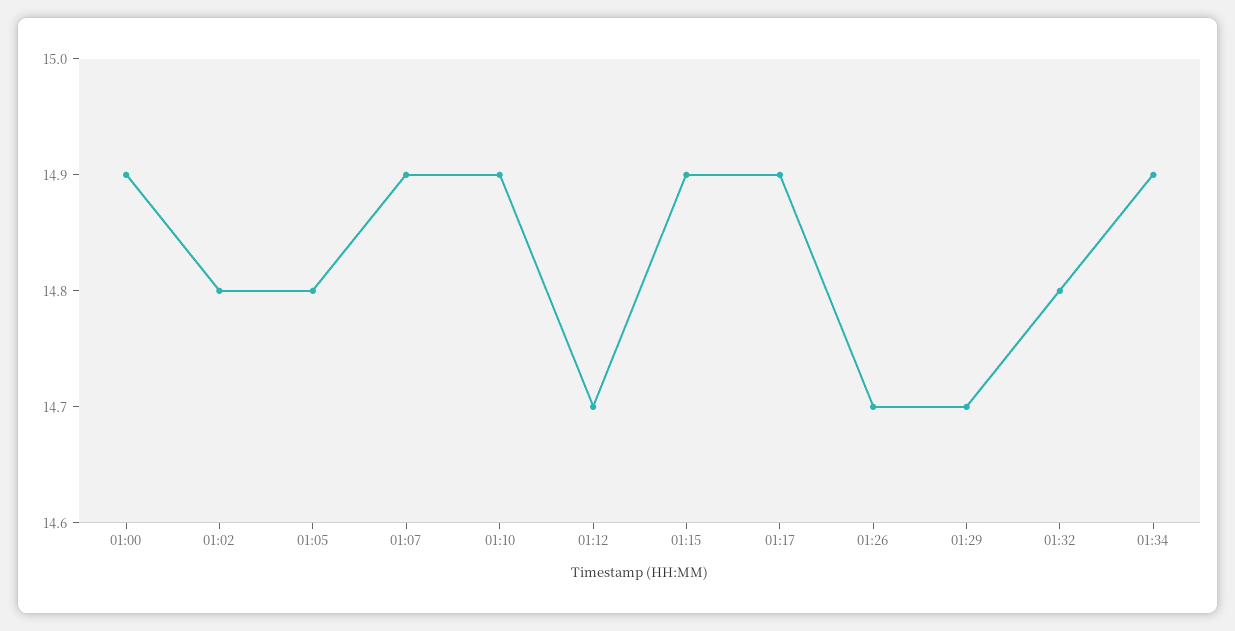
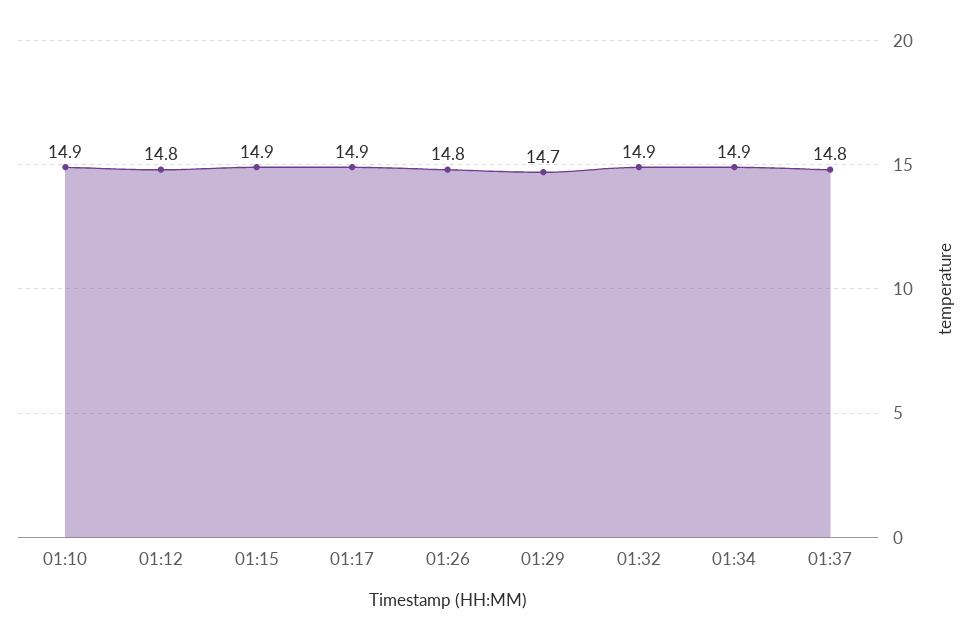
01:00: 14.9 -> none
01:02: 14.8 -> none
01:05: 14.8 -> none
01:07: 14.9 -> none
01:12: 14.7 -> 14.8
01:26: 14.7 -> 14.8
01:32: 14.8 -> 14.9
01:37: none -> 14.8

